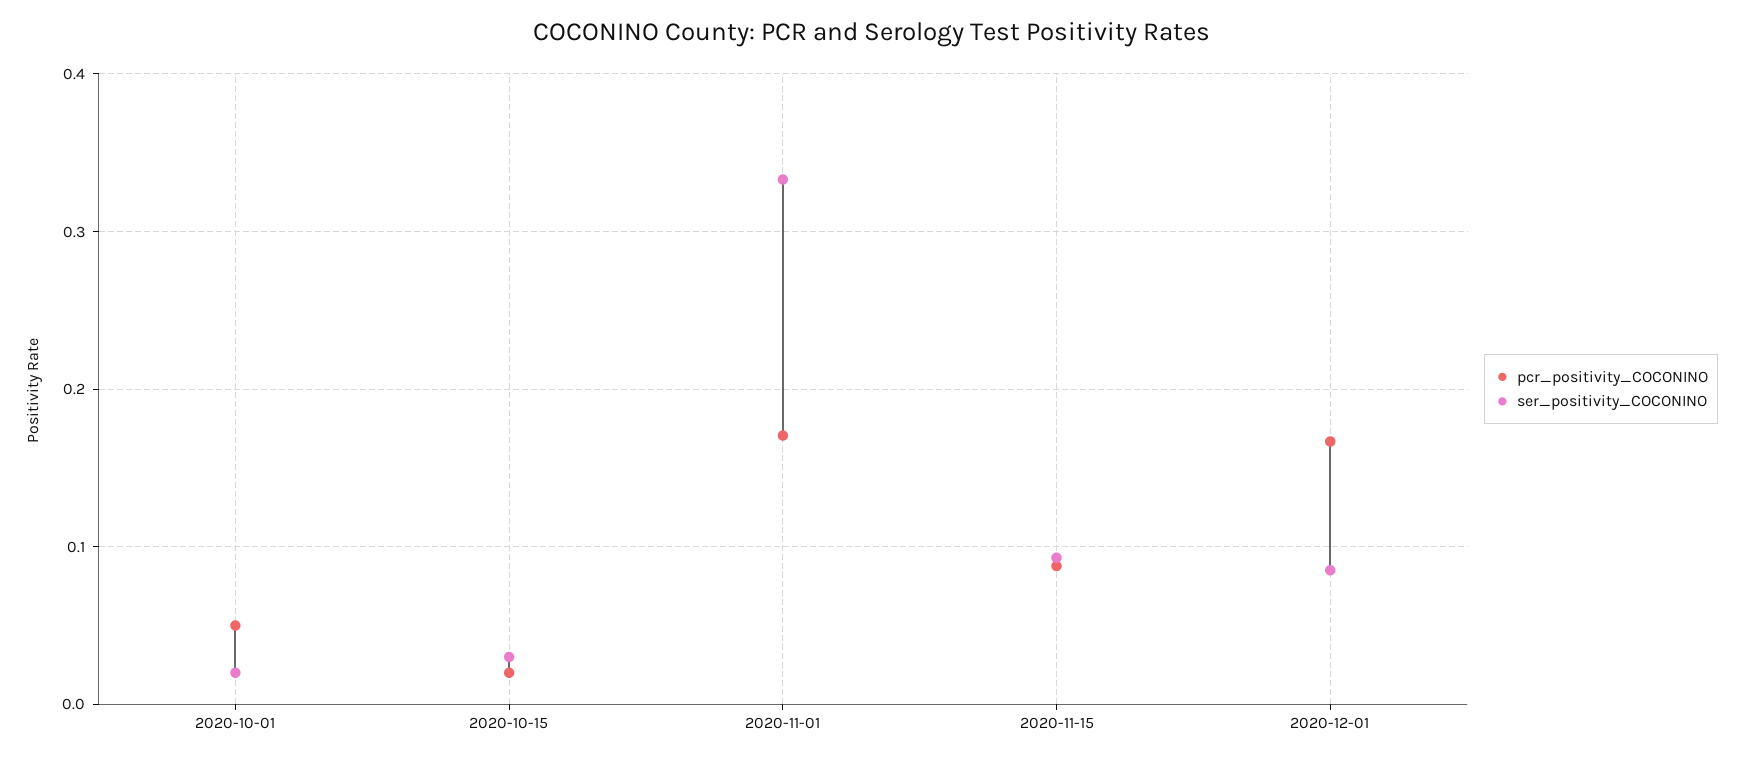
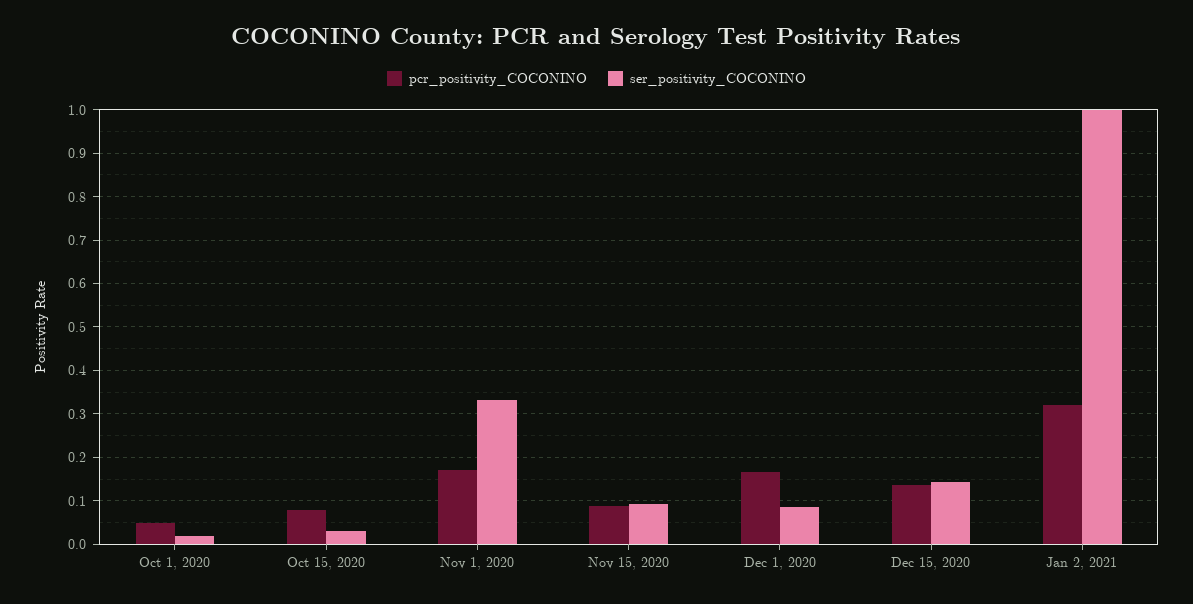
pcr_positivity_COCONINO, 2020-10-15: 0.02 -> 0.08
pcr_positivity_COCONINO, Dec 15, 2020: none -> 0.14
ser_positivity_COCONINO, Dec 15, 2020: none -> 0.14
pcr_positivity_COCONINO, Jan 2, 2021: none -> 0.32
ser_positivity_COCONINO, Jan 2, 2021: none -> 1

